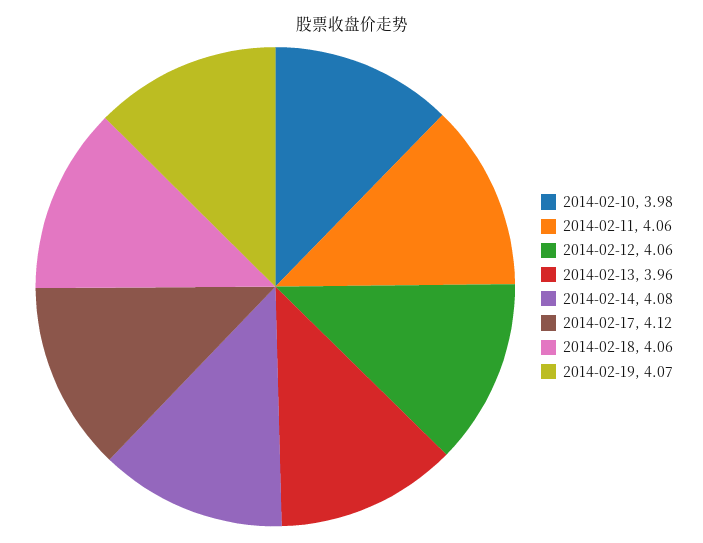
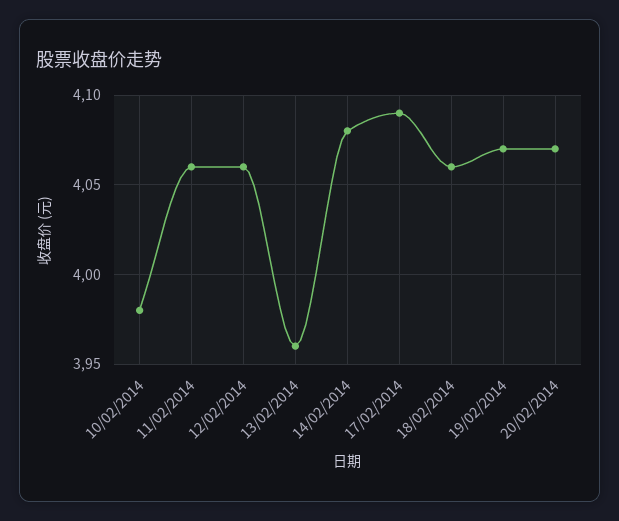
2014-02-17: 4.12 -> 4.09
20/02/2014: none -> 4.07

